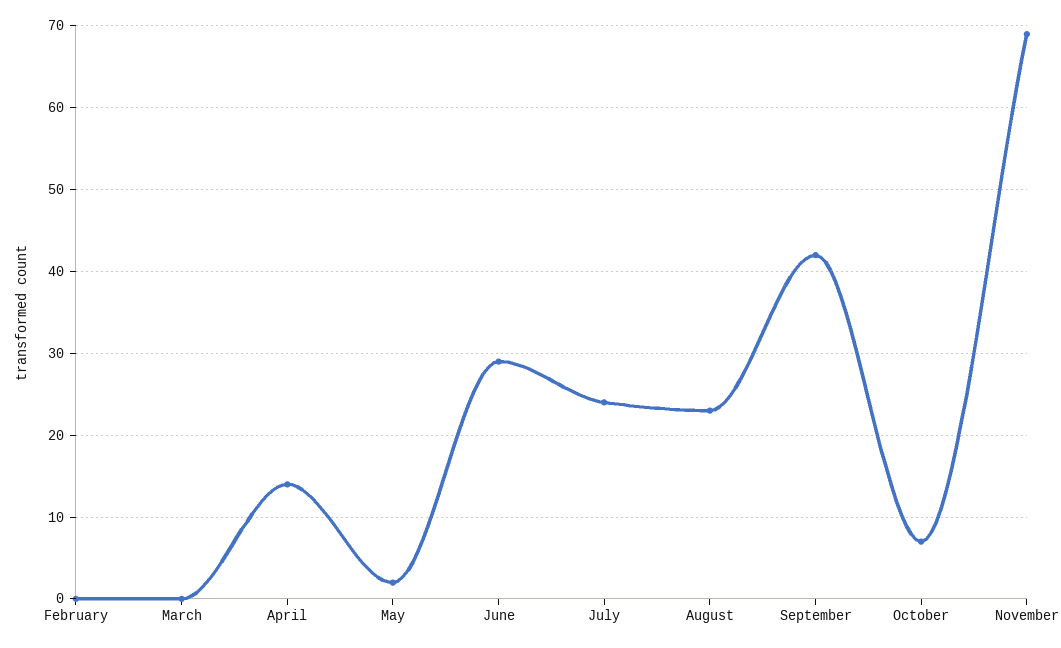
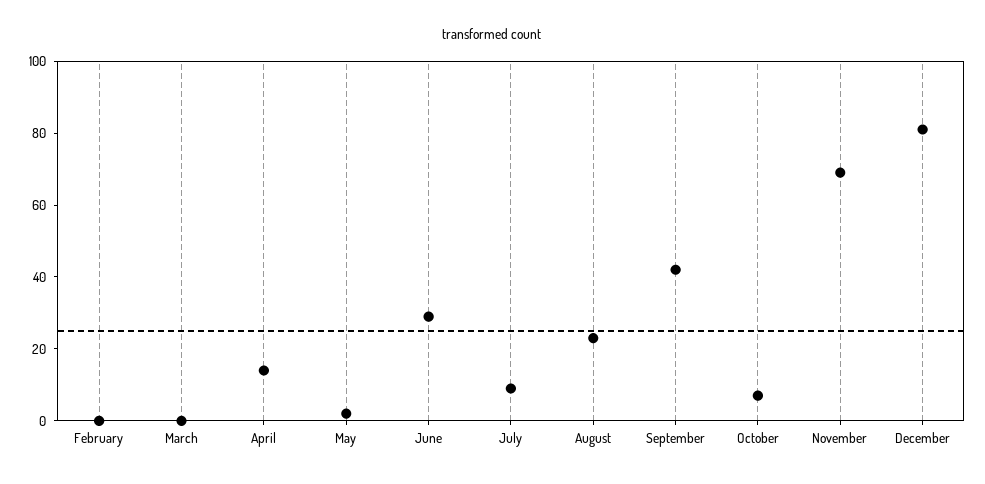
July: 24 -> 10
December: none -> 80

